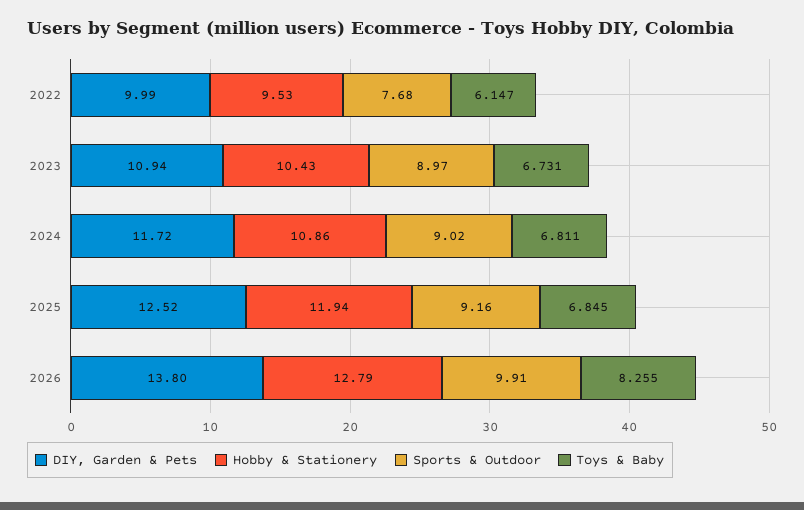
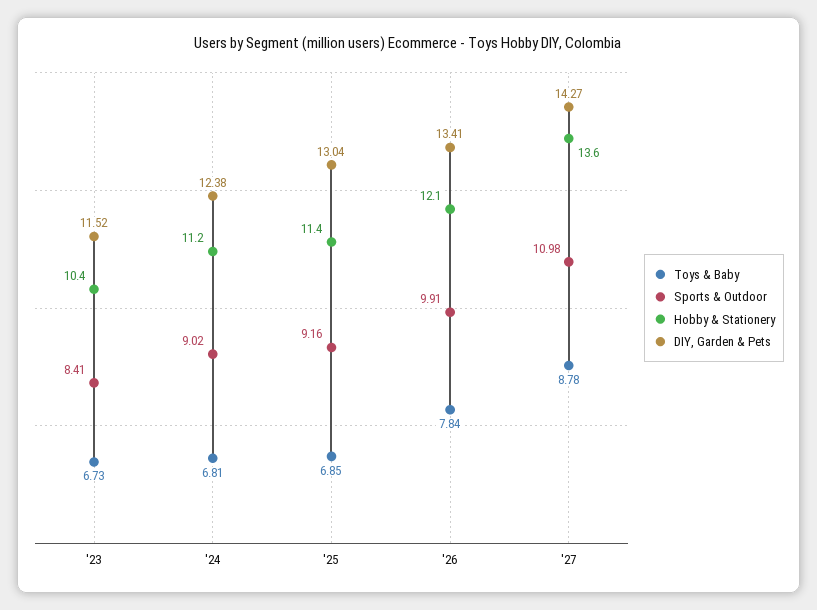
DIY, Garden & Pets, 2022: 9.99 -> none
Hobby & Stationery, 2022: 9.53 -> none
Sports & Outdoor, 2022: 7.68 -> none
Toys & Baby, 2022: 6.147 -> none
DIY, Garden & Pets, 2023: 10.94 -> 11.52
Sports & Outdoor, 2023: 8.97 -> 8.41
DIY, Garden & Pets, 2024: 11.72 -> 12.38
Hobby & Stationery, 2024: 10.86 -> 11.2
DIY, Garden & Pets, 2025: 12.52 -> 13.04
Hobby & Stationery, 2025: 11.94 -> 11.4
DIY, Garden & Pets, 2026: 13.8 -> 13.41
Hobby & Stationery, 2026: 12.79 -> 12.1
Toys & Baby, 2026: 8.255 -> 7.84
Toys & Baby, '27: none -> 8.78
Sports & Outdoor, '27: none -> 10.98
Hobby & Stationery, '27: none -> 13.6
DIY, Garden & Pets, '27: none -> 14.27

